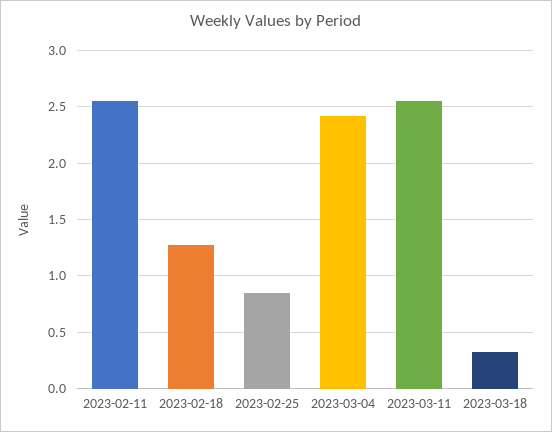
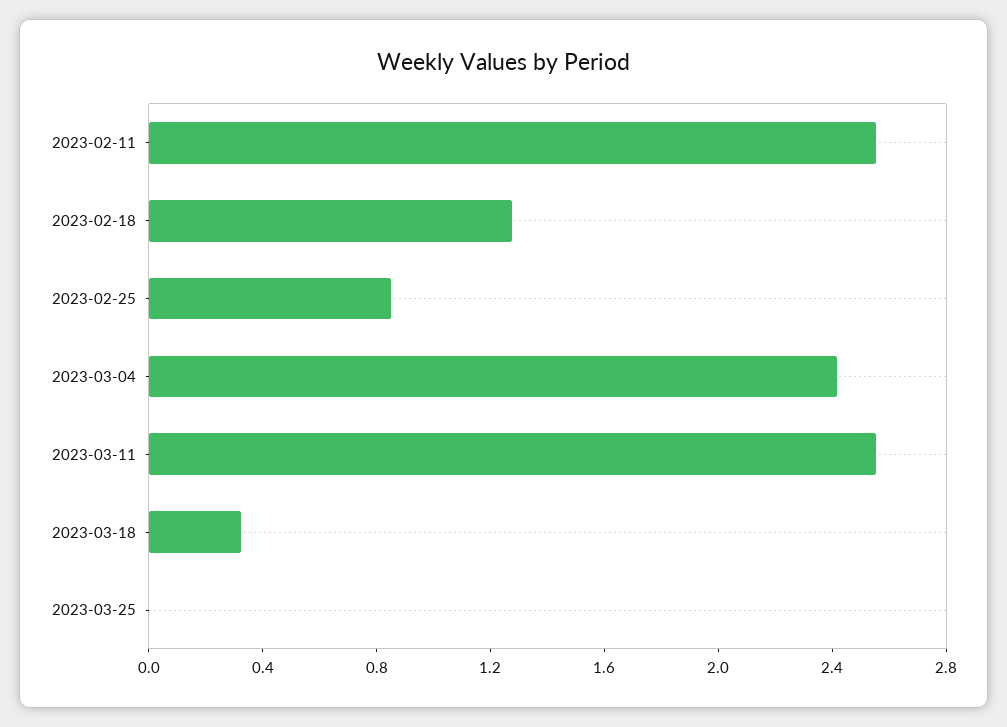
2023-03-25: none -> 0

